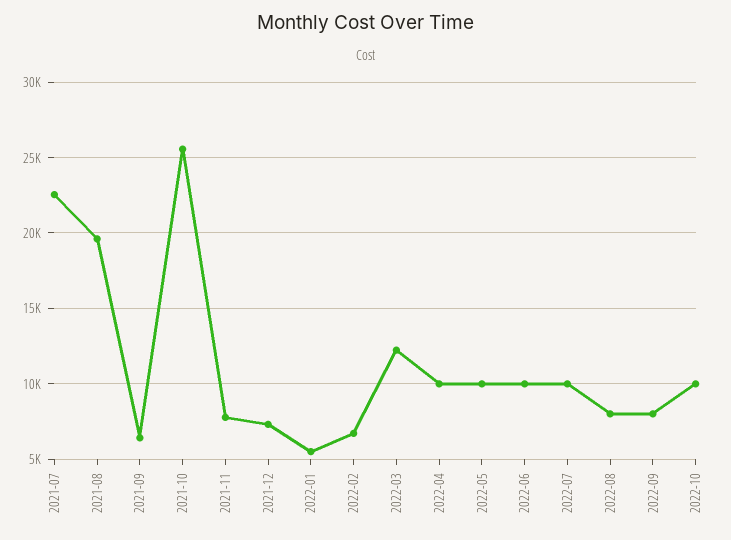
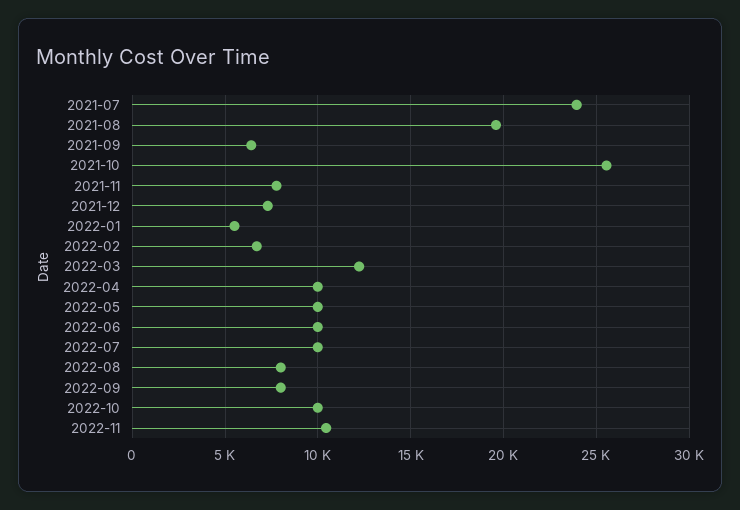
2021-07: 22500 -> 24000
2022-11: none -> 10500

